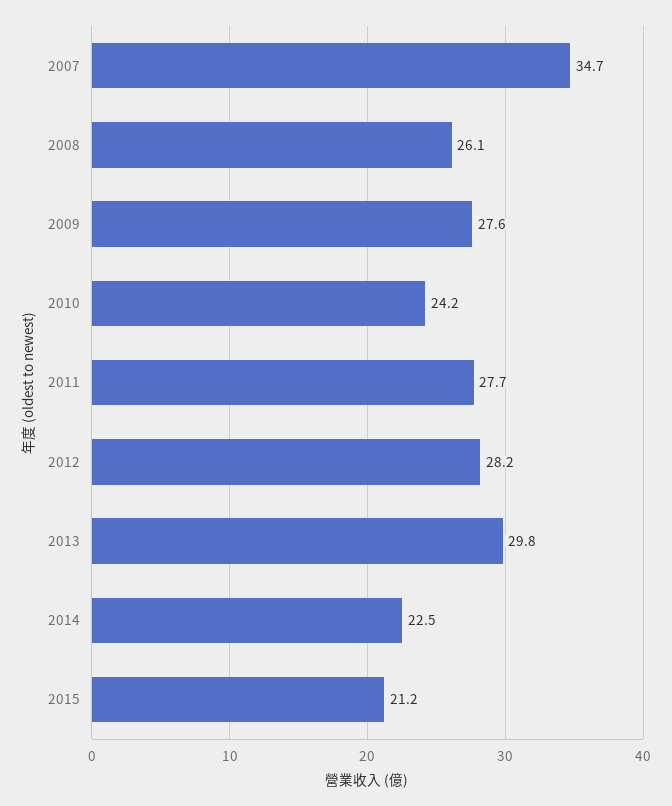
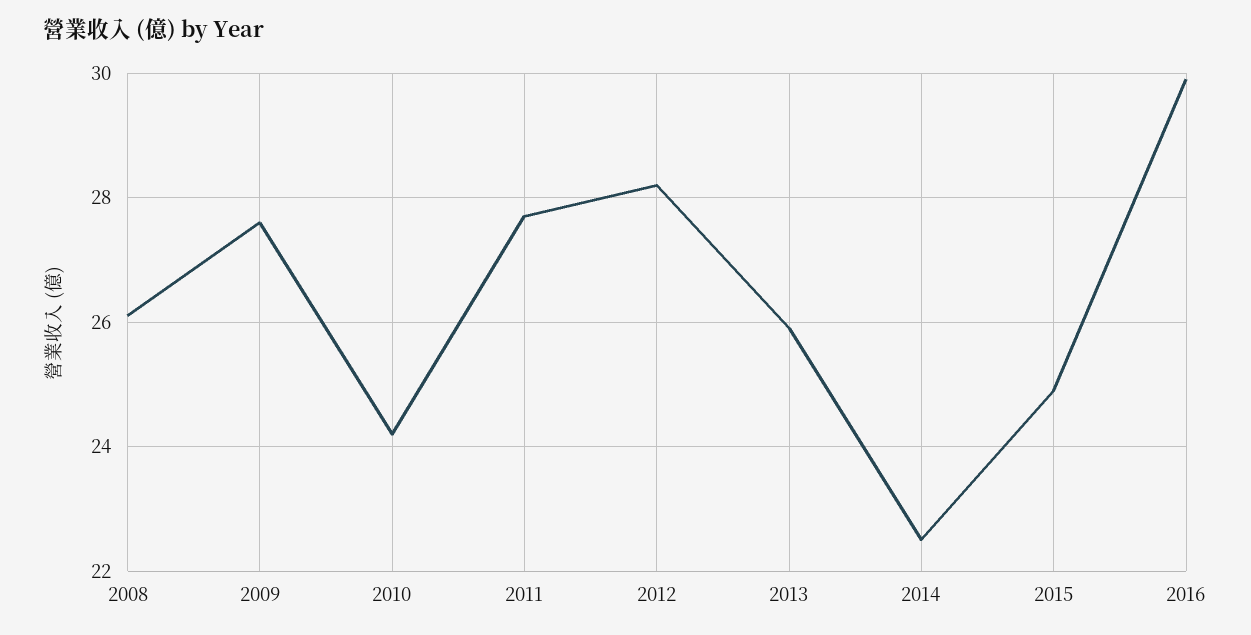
2007: 34.7 -> none
2013: 29.8 -> 26
2015: 21.2 -> 25
2016: none -> 30

